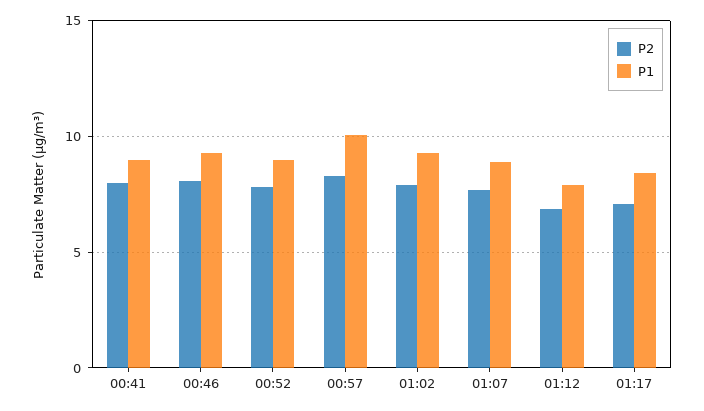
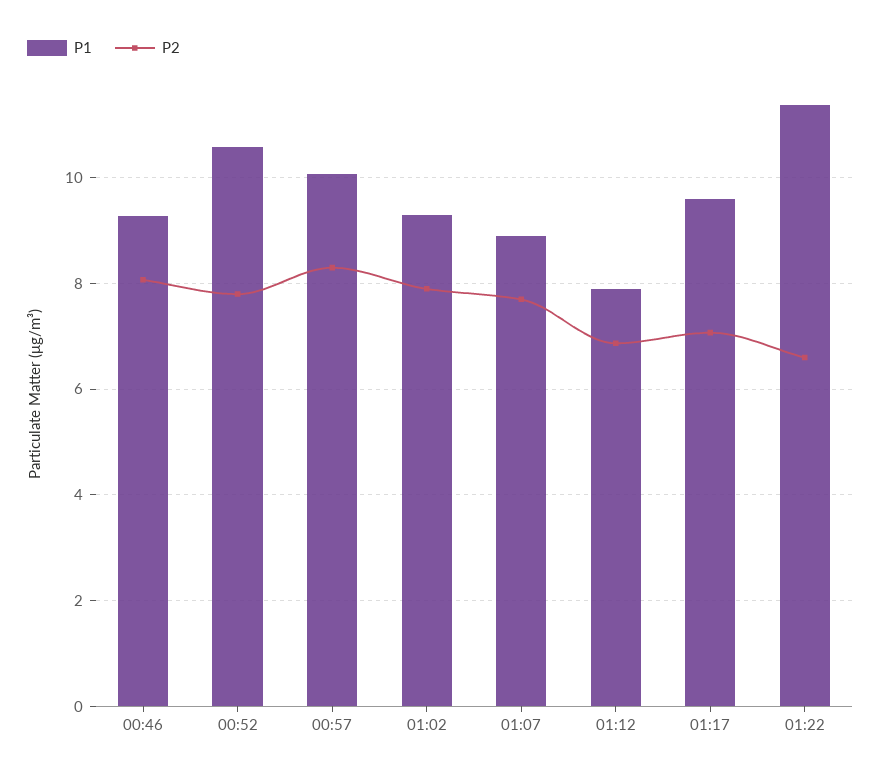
P2, 00:41: 8 -> none
P1, 00:41: 9 -> none
P1, 00:52: 9 -> 10.6
P1, 01:17: 8.5 -> 9.6
P1, 01:22: none -> 11.4
P2, 01:22: none -> 6.6

